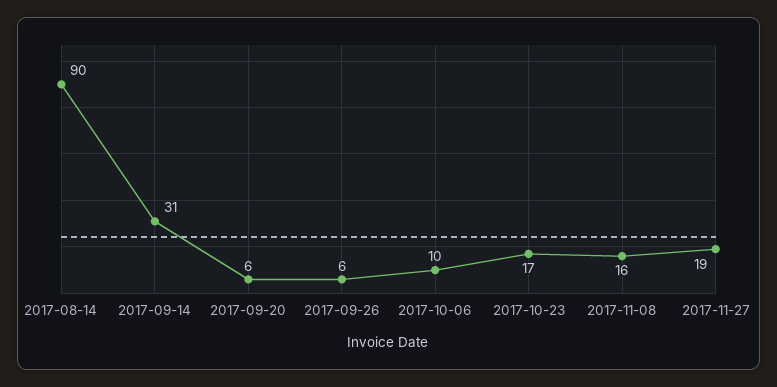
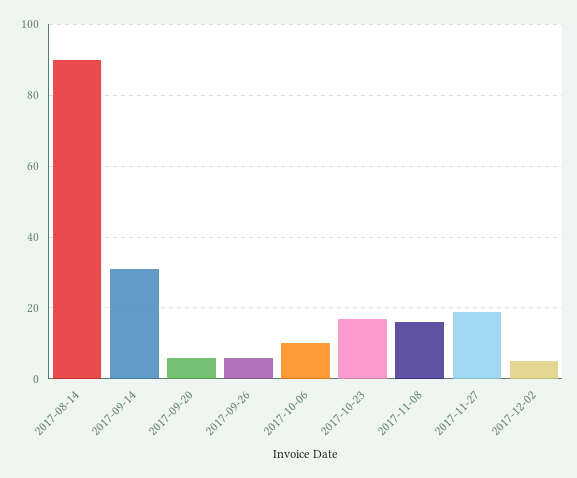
2017-12-02: none -> 5

